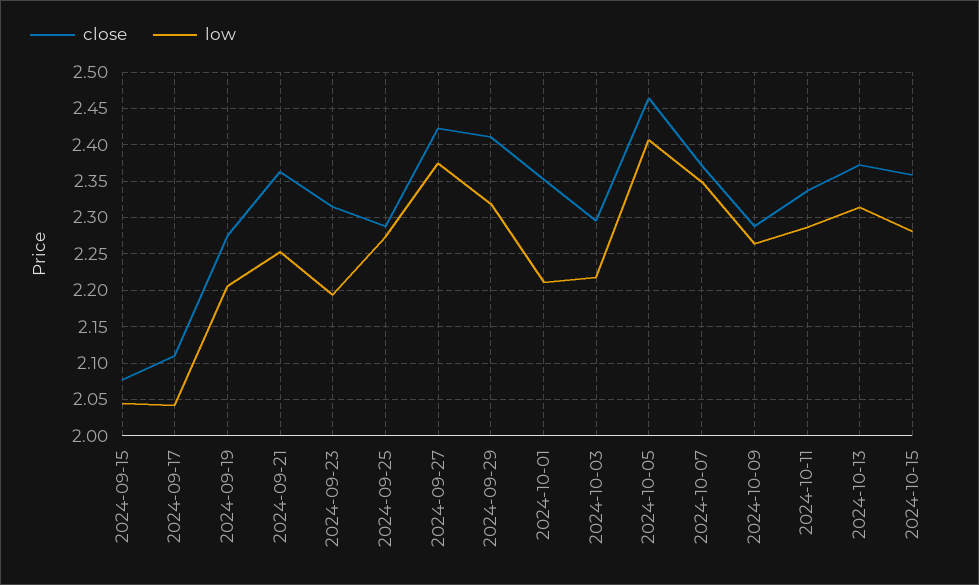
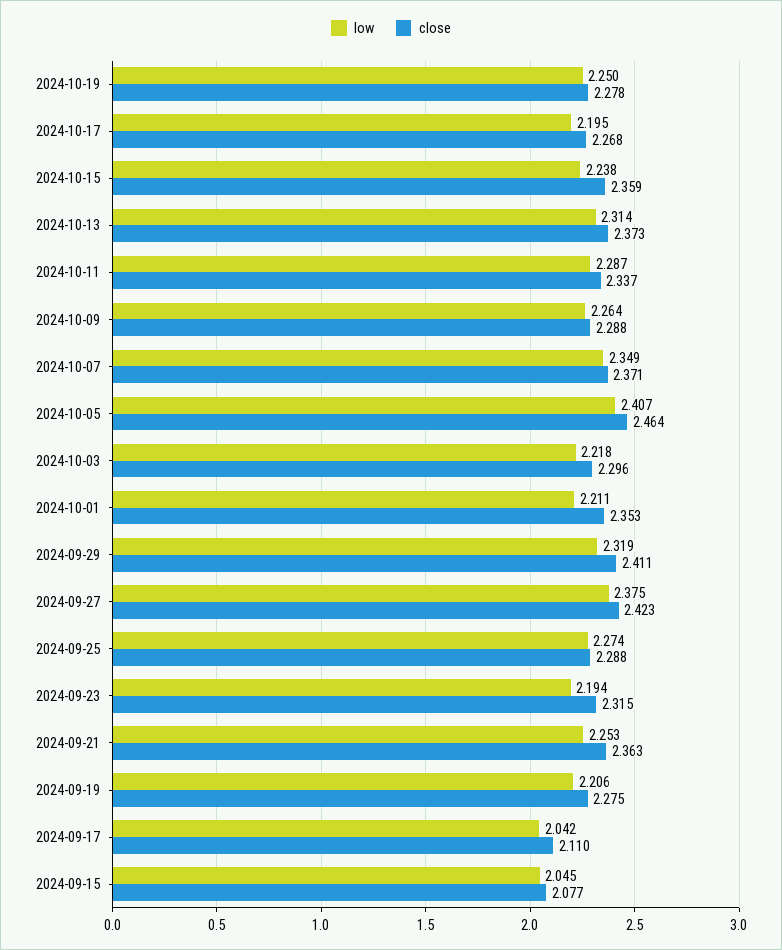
low, 2024-10-15: 2.28 -> 2.238
low, 2024-10-19: none -> 2.25
close, 2024-10-19: none -> 2.278
low, 2024-10-17: none -> 2.195
close, 2024-10-17: none -> 2.268

